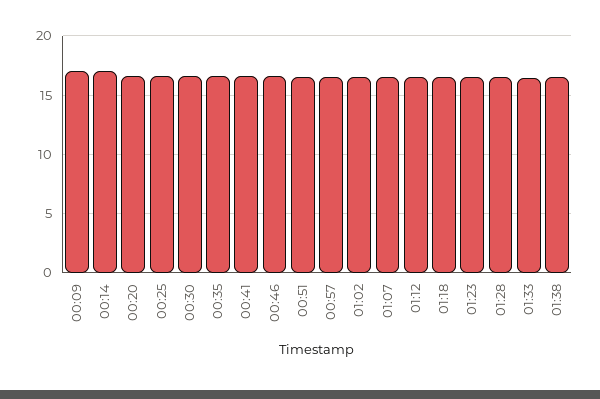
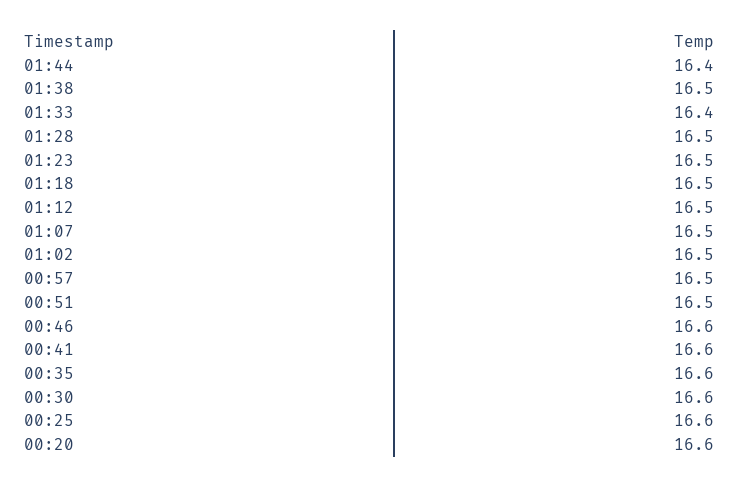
00:09: 17 -> none
00:14: 17 -> none
01:44: none -> 16.4

